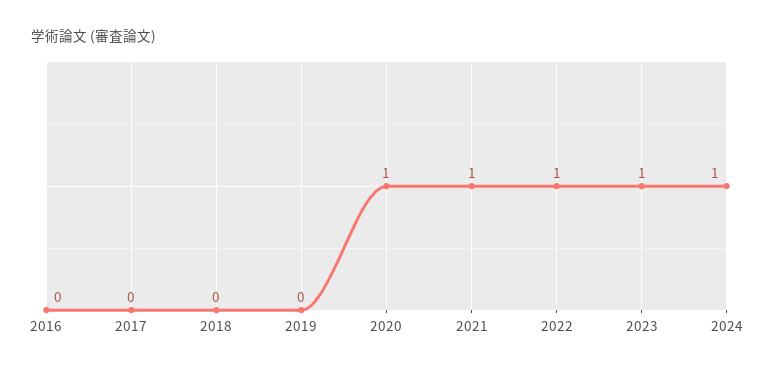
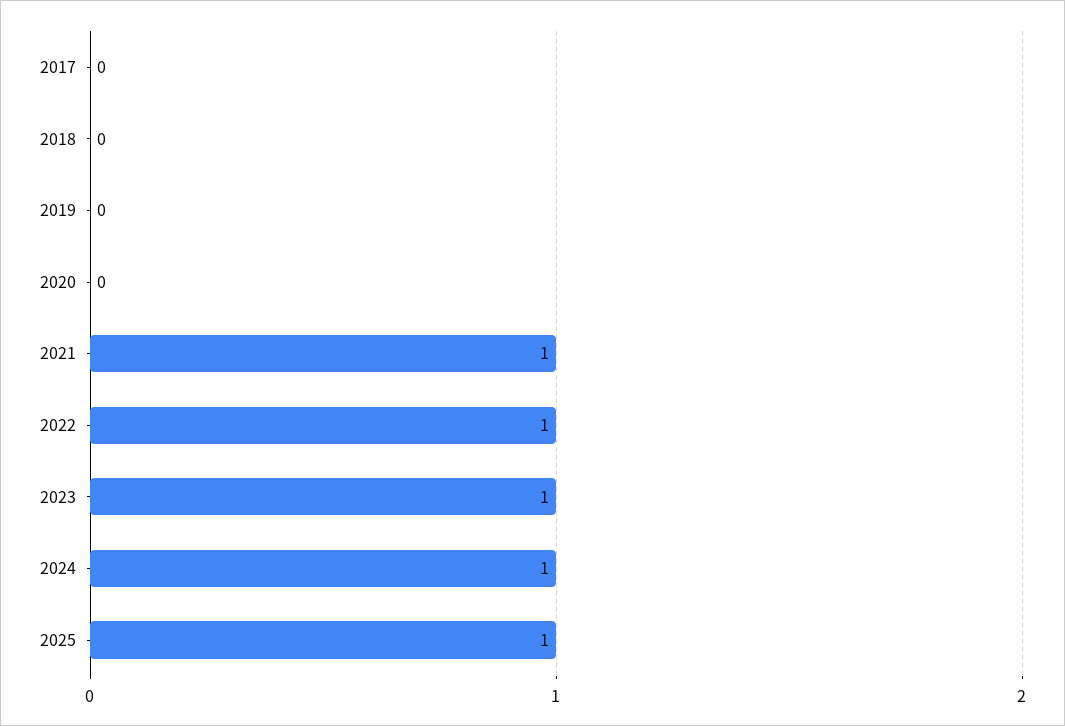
2016: 0 -> none
2020: 1 -> 0
2025: none -> 1

